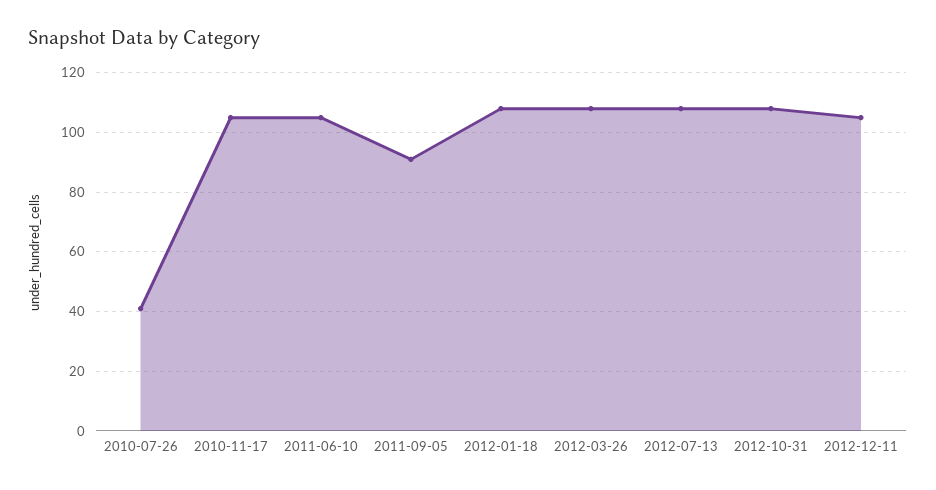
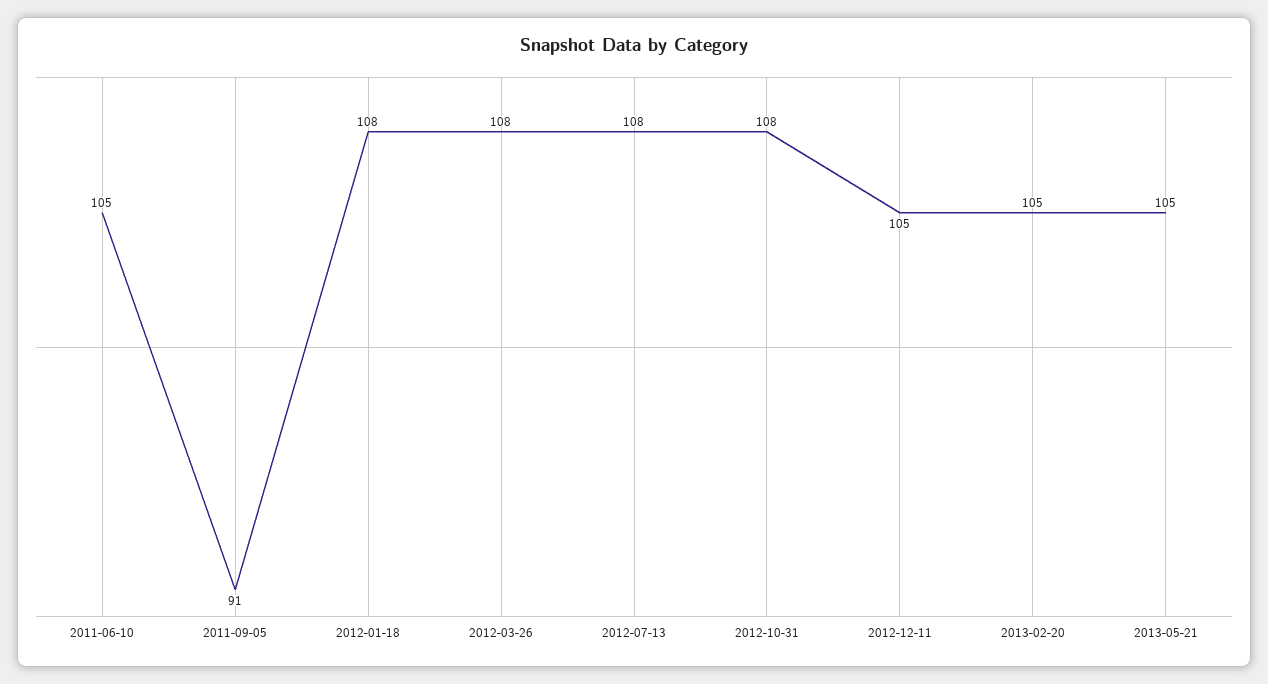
2010-07-26: 40 -> none
2010-11-17: 105 -> none
2013-02-20: none -> 105
2013-05-21: none -> 105

